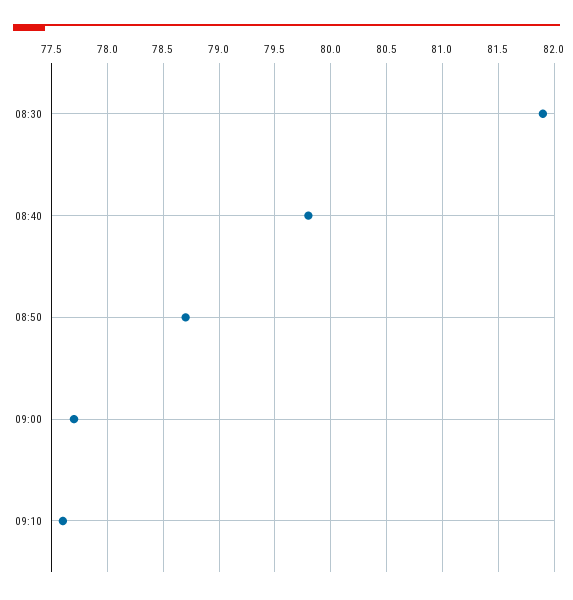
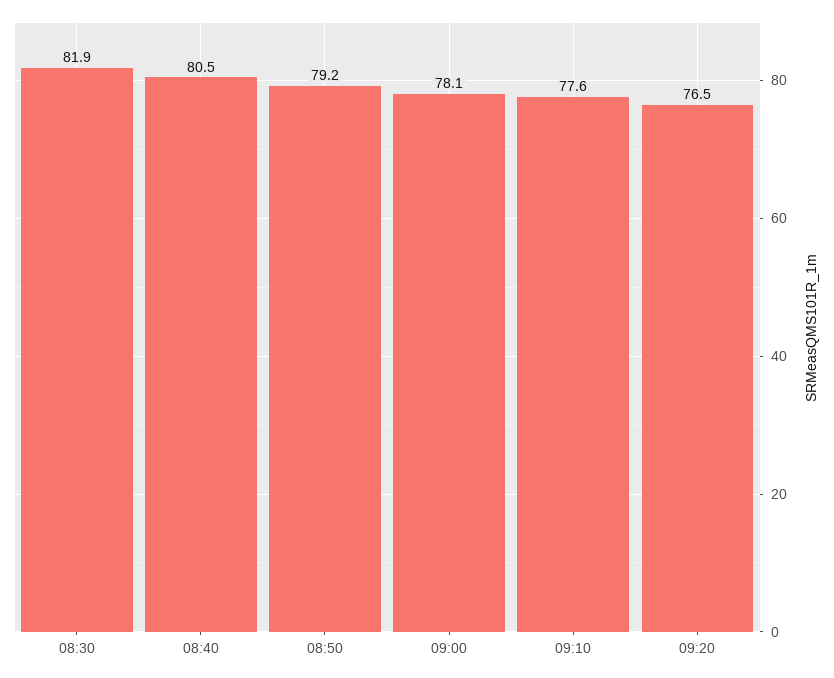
08:40: 79.8 -> 80.5
08:50: 78.7 -> 79.2
09:00: 77.7 -> 78.1
09:20: none -> 76.5

